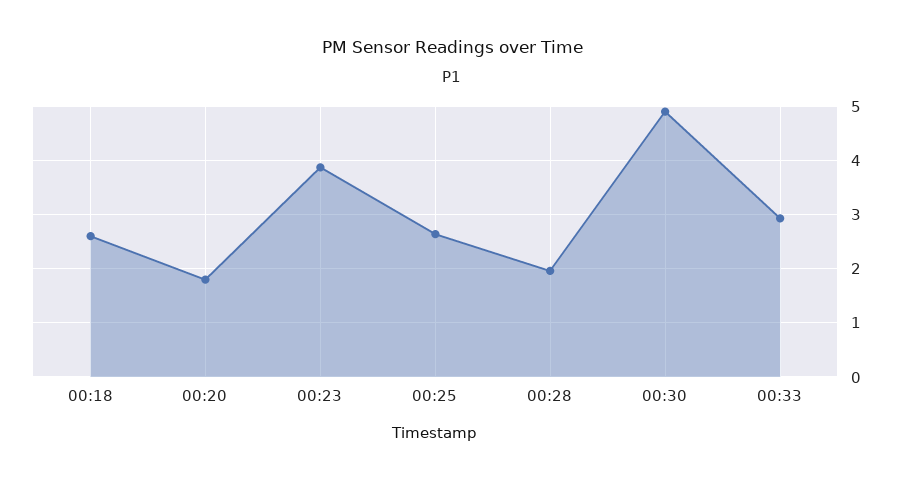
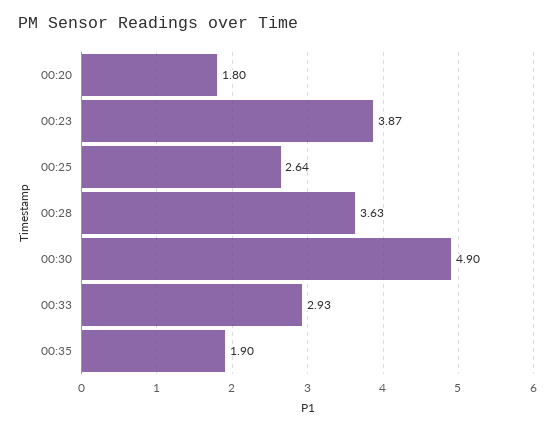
00:18: 2.6 -> none
00:28: 2 -> 3.63
00:35: none -> 1.9

